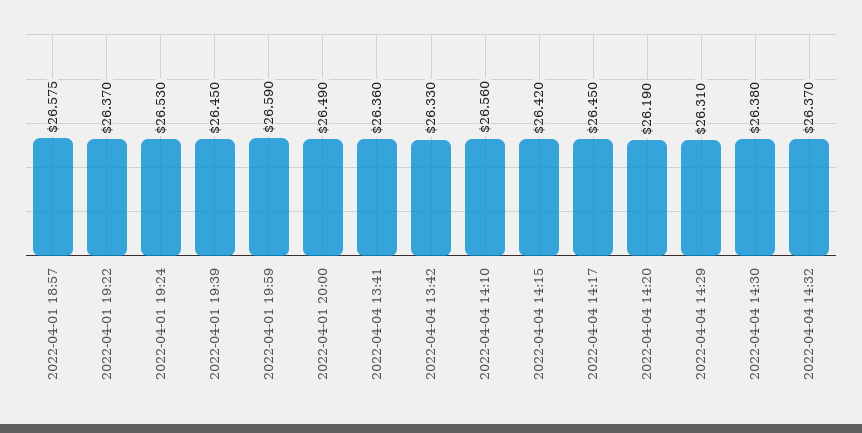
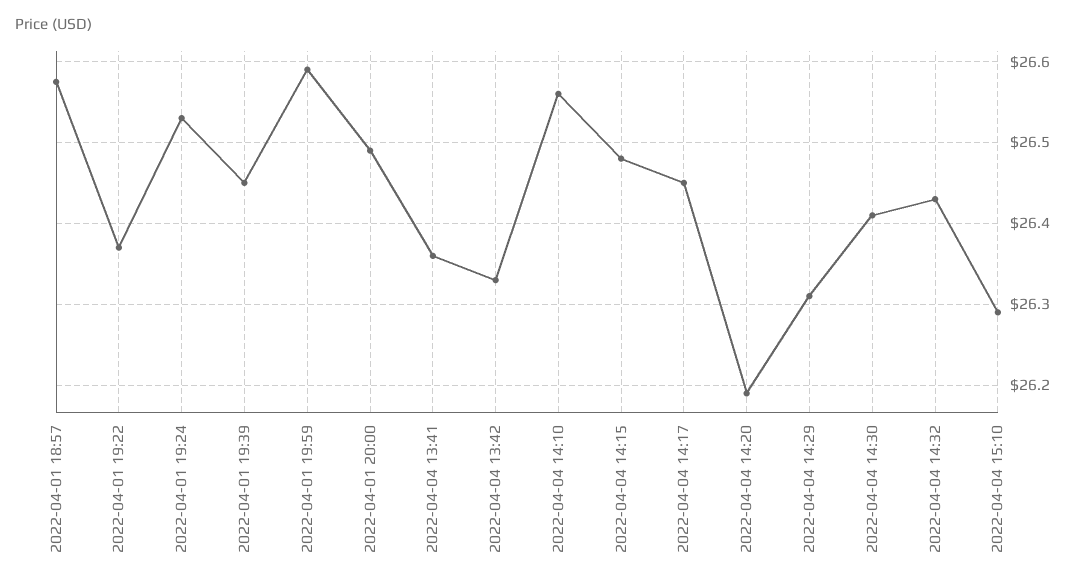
2022-04-04 14:15: 26.42 -> 26.48
2022-04-04 14:30: 26.38 -> 26.41
2022-04-04 14:32: 26.37 -> 26.43
2022-04-04 15:10: none -> 26.29

